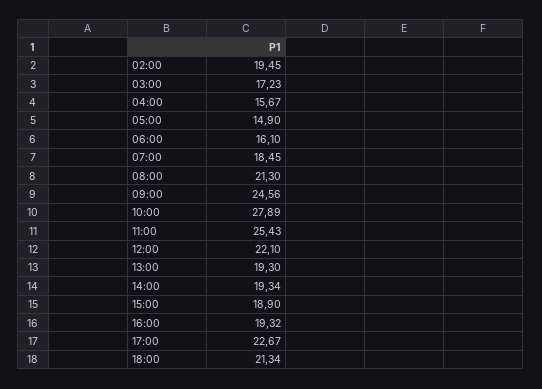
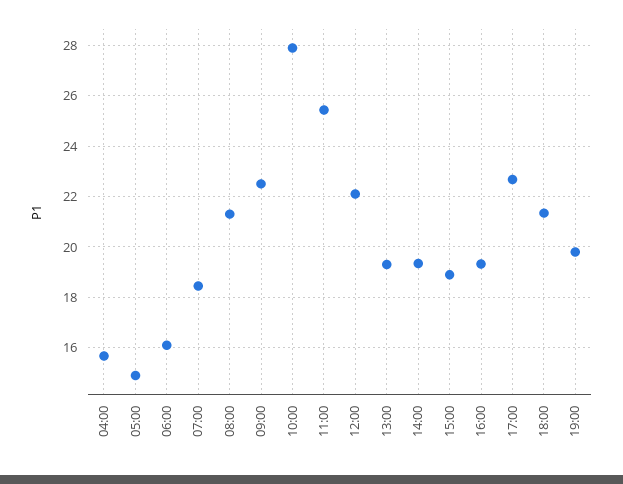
02:00: 19.45 -> none
03:00: 17.23 -> none
09:00: 24.56 -> 22.5
19:00: none -> 19.75

